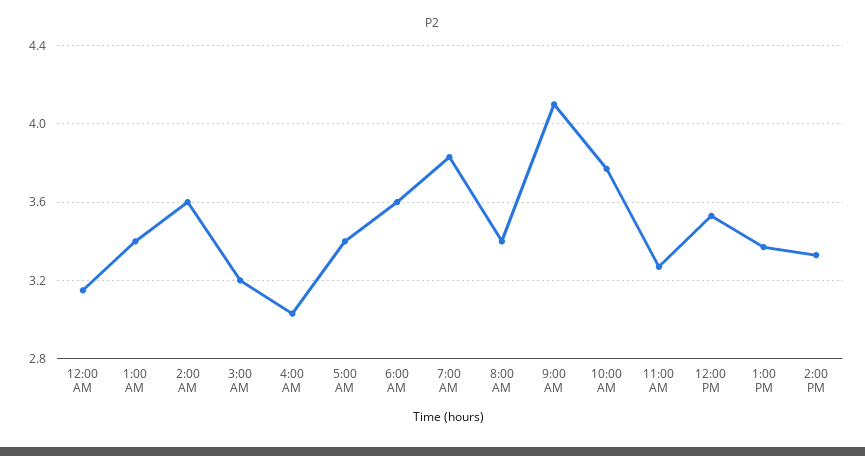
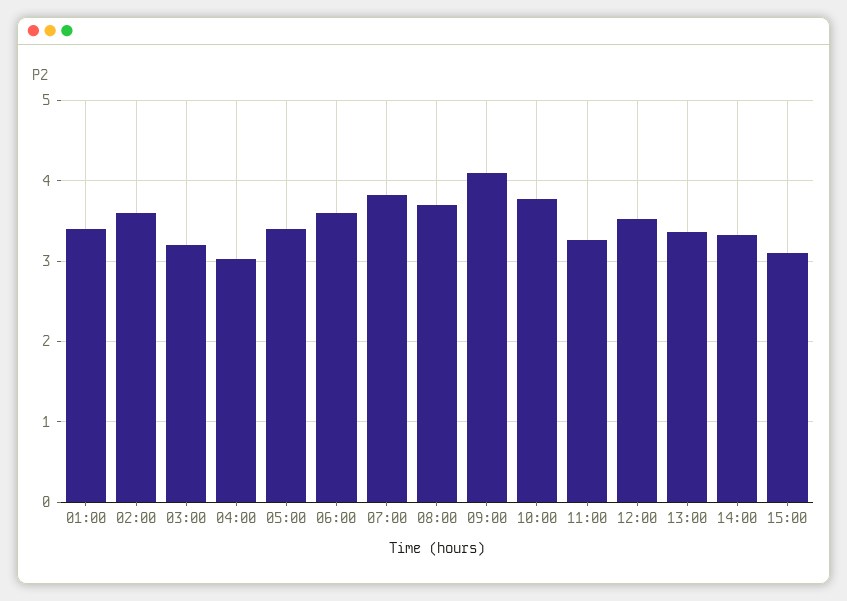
12:00 AM: 3.15 -> none
8:00 AM: 3.4 -> 3.7
15:00: none -> 3.1

